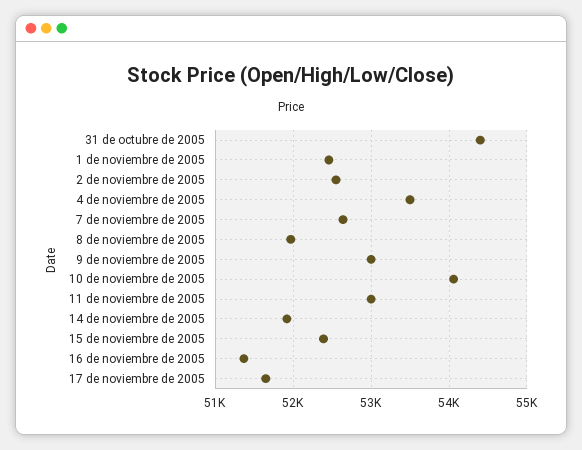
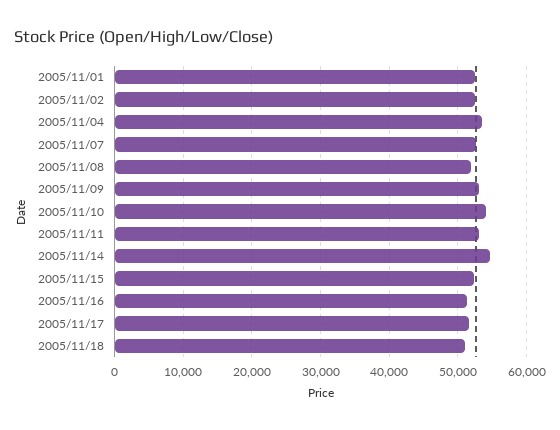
31 de octubre de 2005: 54400 -> none
14 de noviembre de 2005: 51900 -> 55000
2005/11/18: none -> 51000

